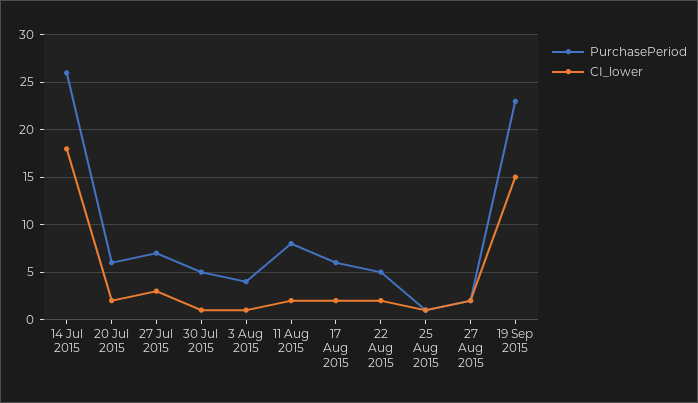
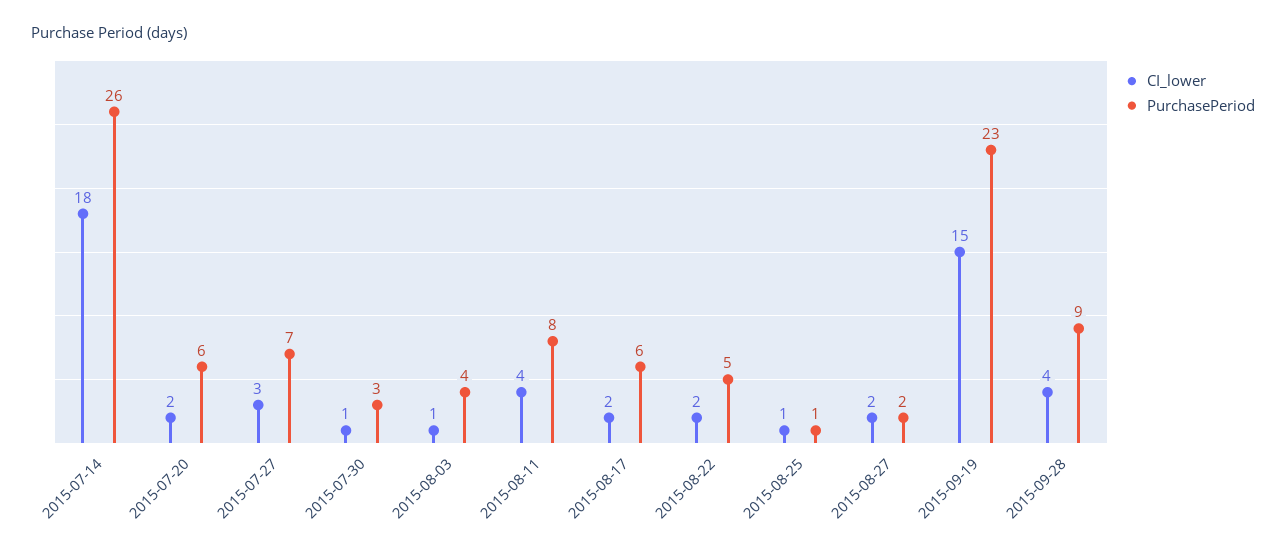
PurchasePeriod, 30 Jul 2015: 5 -> 3
CI_lower, 11 Aug 2015: 2 -> 4
CI_lower, 2015-09-28: none -> 4
PurchasePeriod, 2015-09-28: none -> 9

